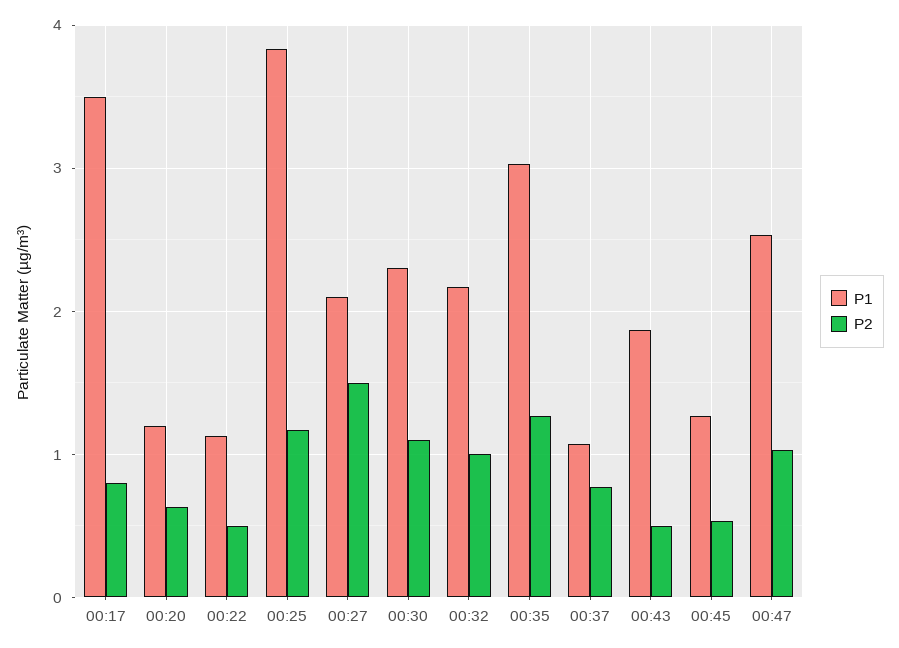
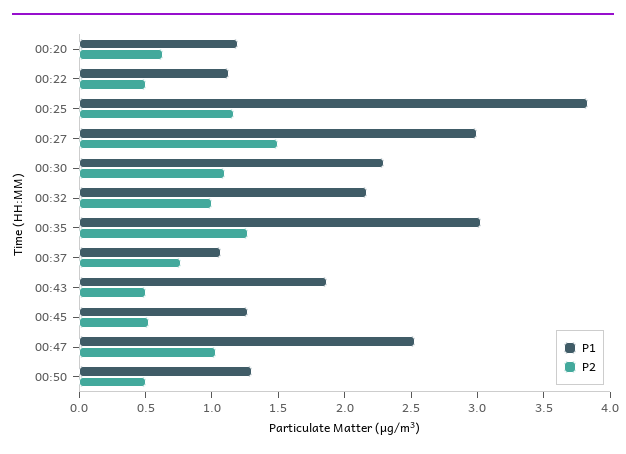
P1, 00:17: 3.5 -> none
P2, 00:17: 0.8 -> none
P1, 00:27: 2.1 -> 3
P1, 00:50: none -> 1.3
P2, 00:50: none -> 0.5

